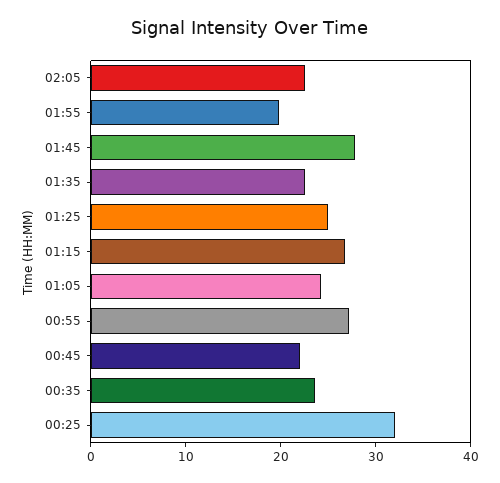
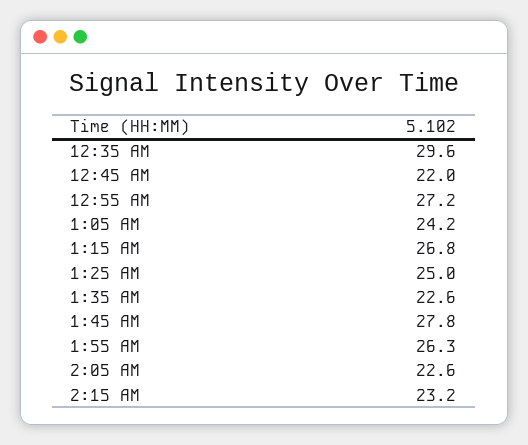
01:55: 20 -> 26.3
00:35: 24 -> 29.6
00:25: 32 -> none
2:15 AM: none -> 23.2

